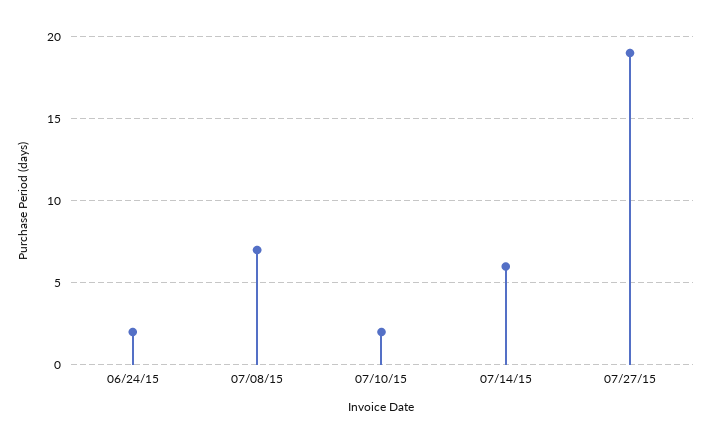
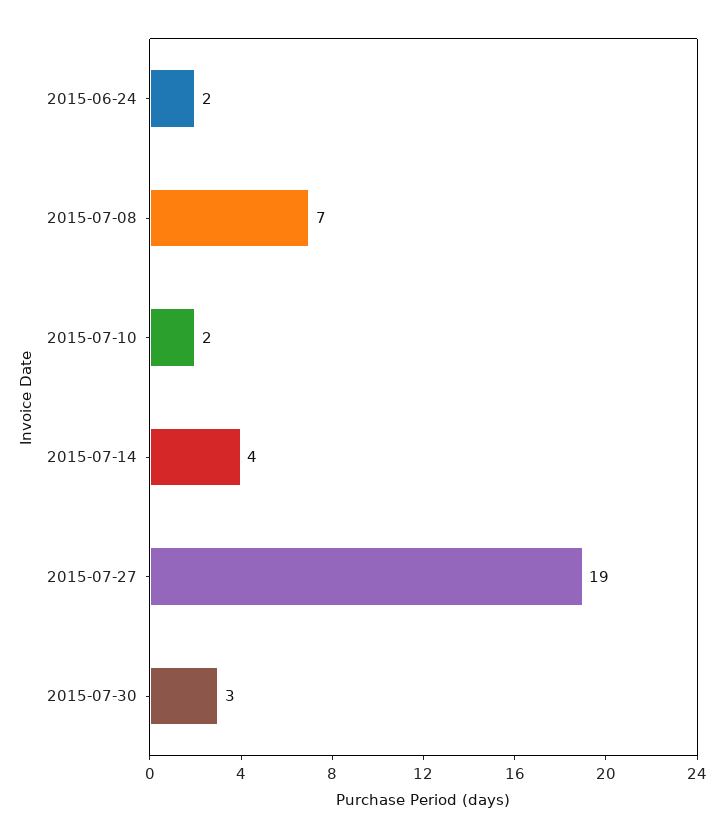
07/14/15: 6 -> 4
2015-07-30: none -> 3

